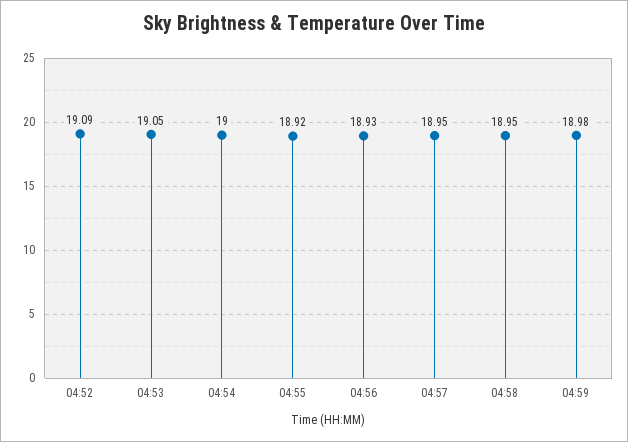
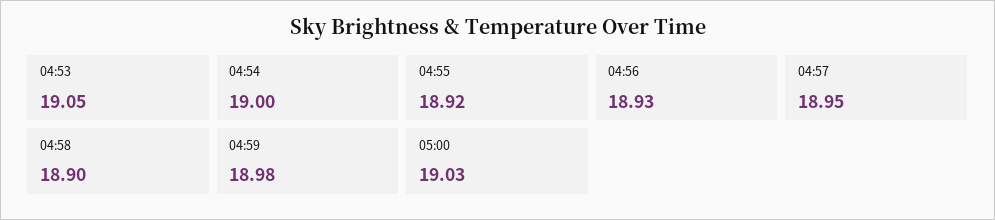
04:52: 19.09 -> none
04:58: 18.95 -> 18.9
05:00: none -> 19.03

